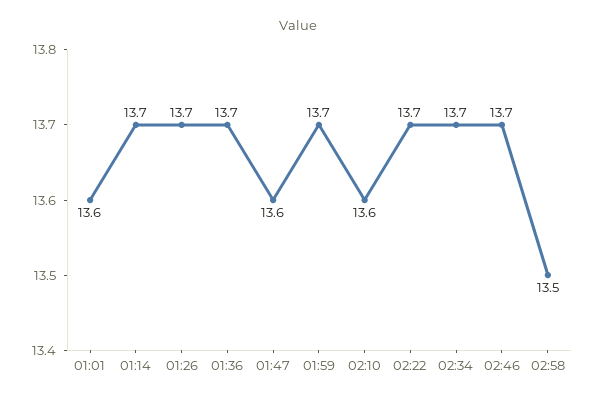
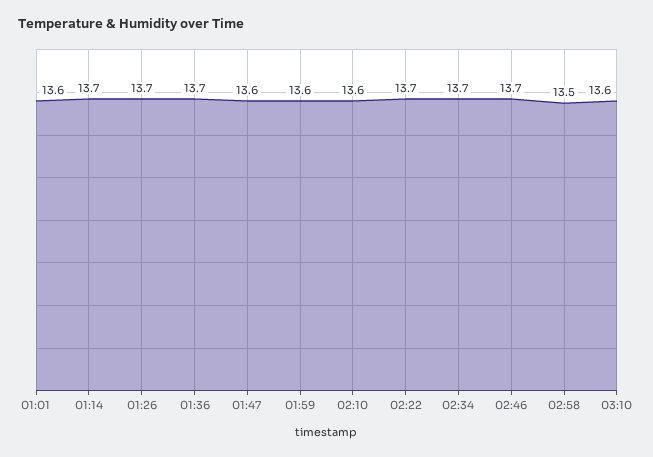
01:59: 13.7 -> 13.6
03:10: none -> 13.6

